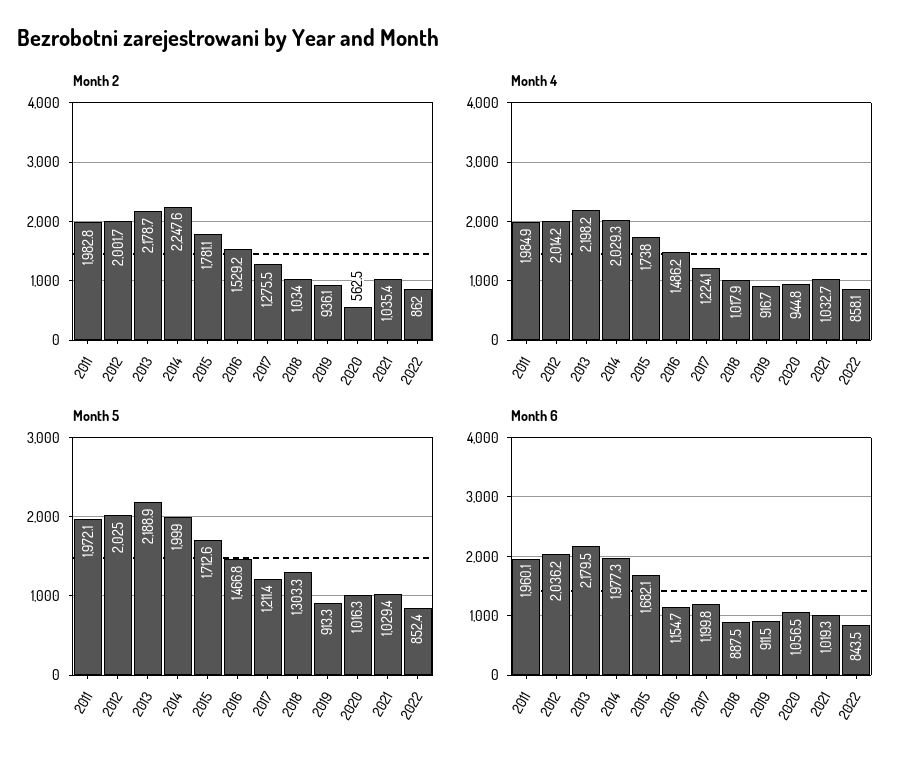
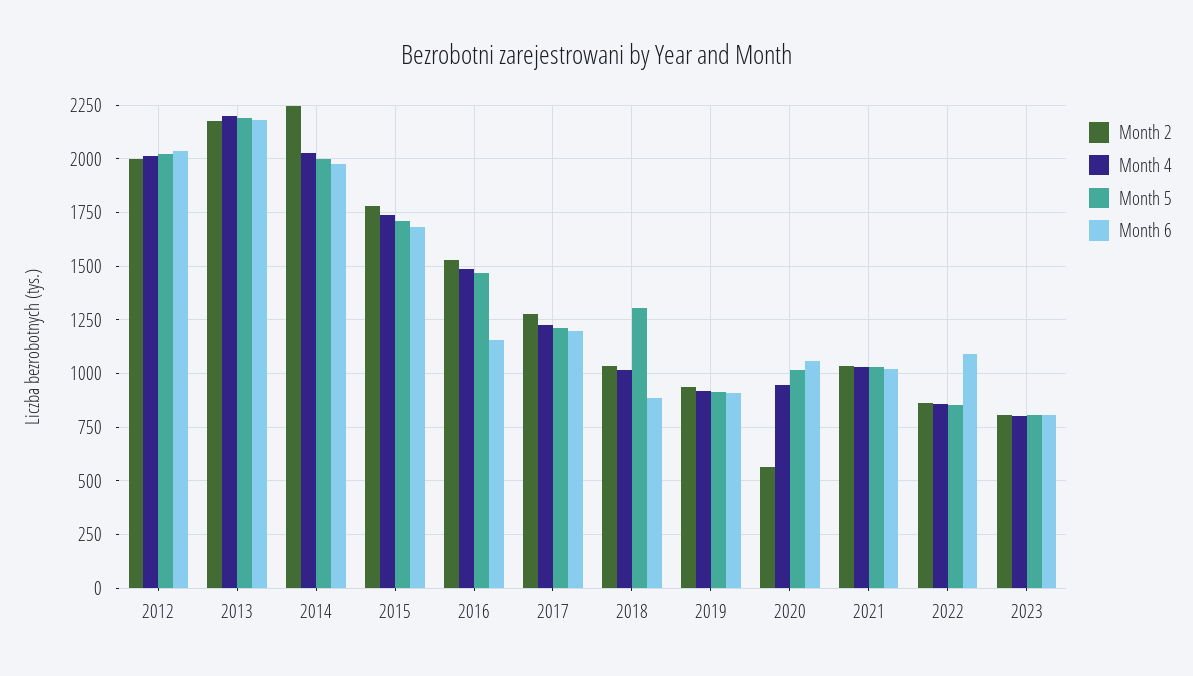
Month 2, 2011: 1982.8 -> none
Month 4, 2011: 1984.9 -> none
Month 5, 2011: 1972.1 -> none
Month 6, 2011: 1960.1 -> none
Month 6, 2022: 843.5 -> 1100
Month 2, 2023: none -> 800
Month 4, 2023: none -> 800
Month 5, 2023: none -> 800
Month 6, 2023: none -> 800

